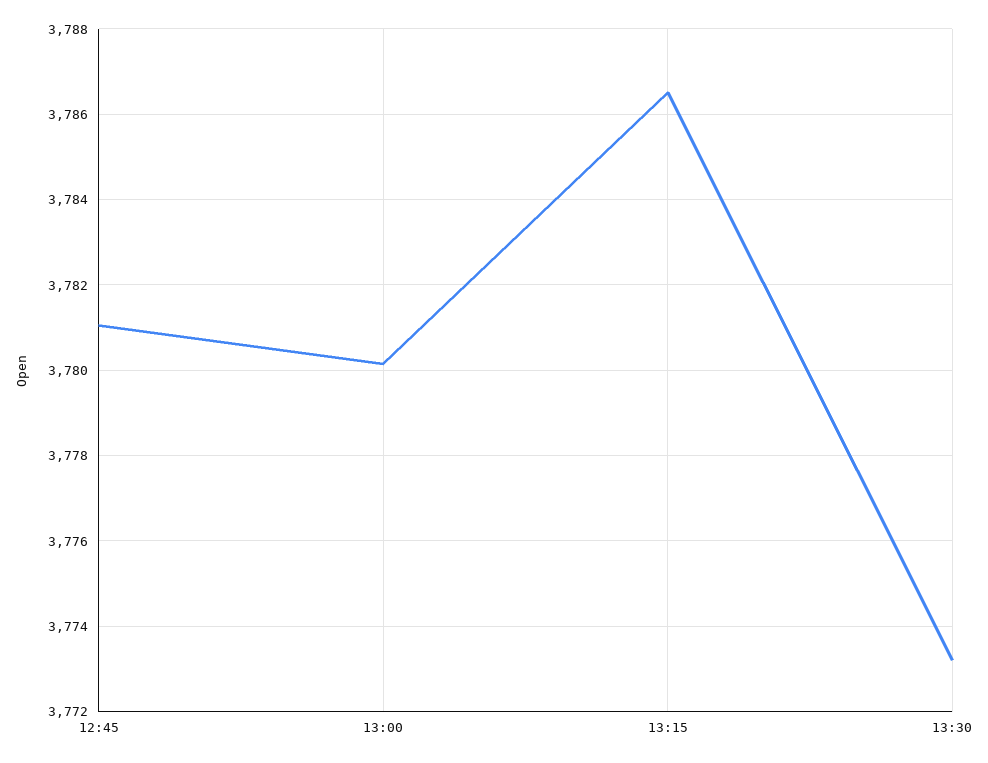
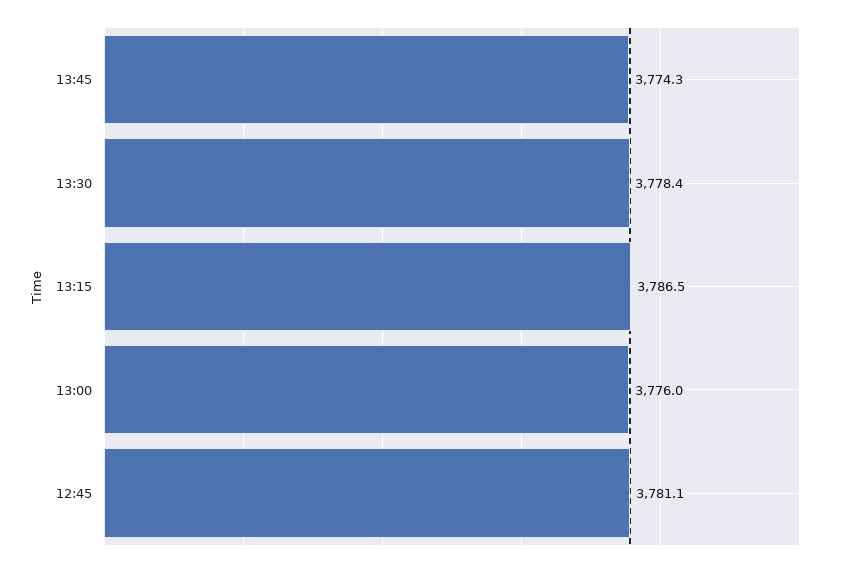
13:00: 3780.2 -> 3776
13:30: 3773.2 -> 3778.4
13:45: none -> 3774.3

